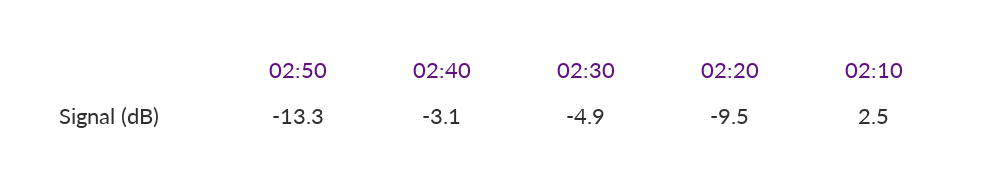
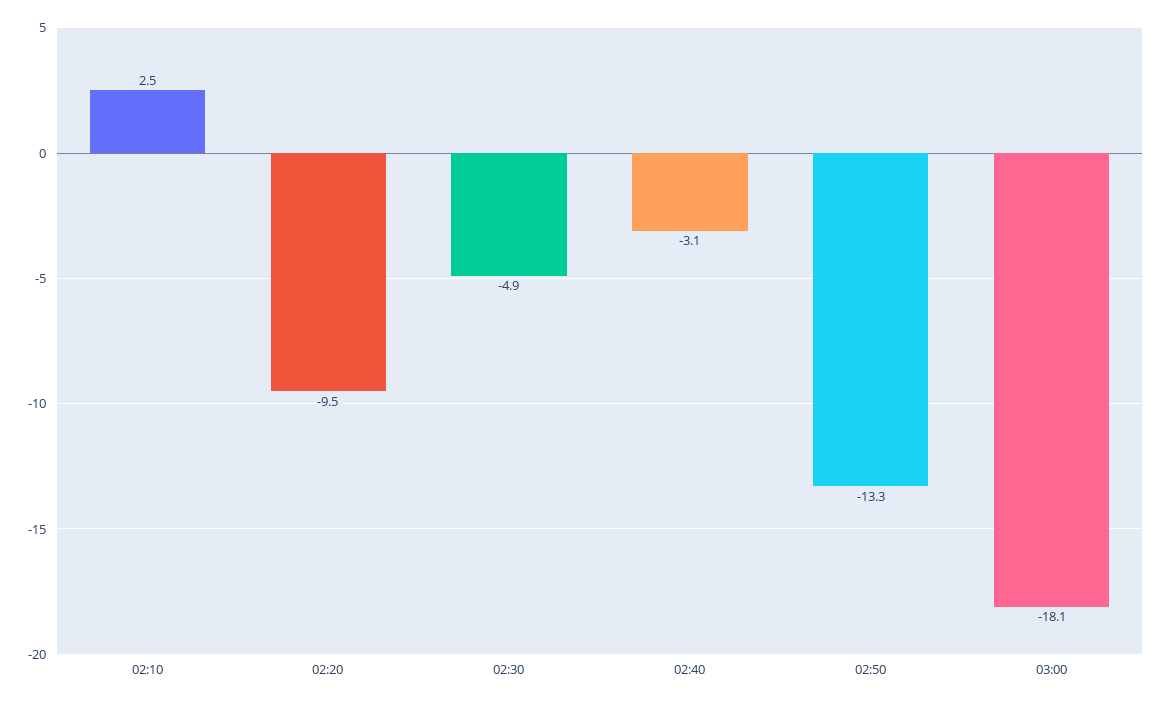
03:00: none -> -18.1

